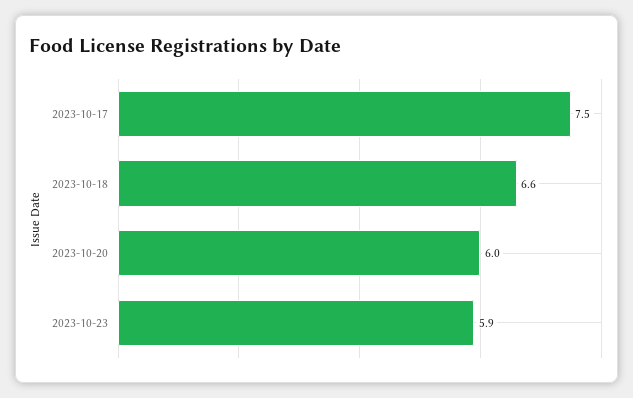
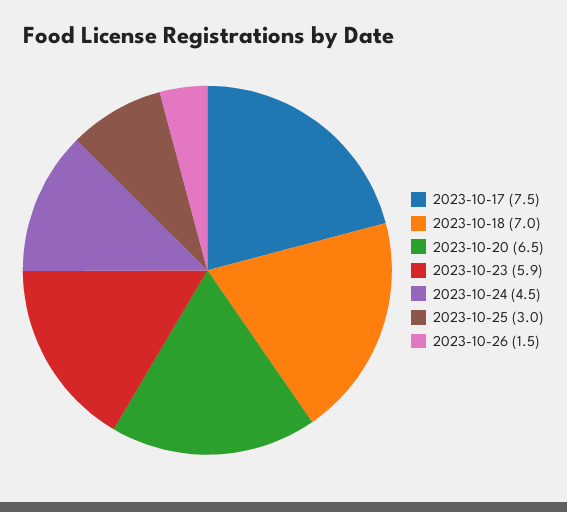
2023-10-18: 6.6 -> 7
2023-10-20: 6 -> 6.5
2023-10-24: none -> 4.5
2023-10-25: none -> 3
2023-10-26: none -> 1.5

